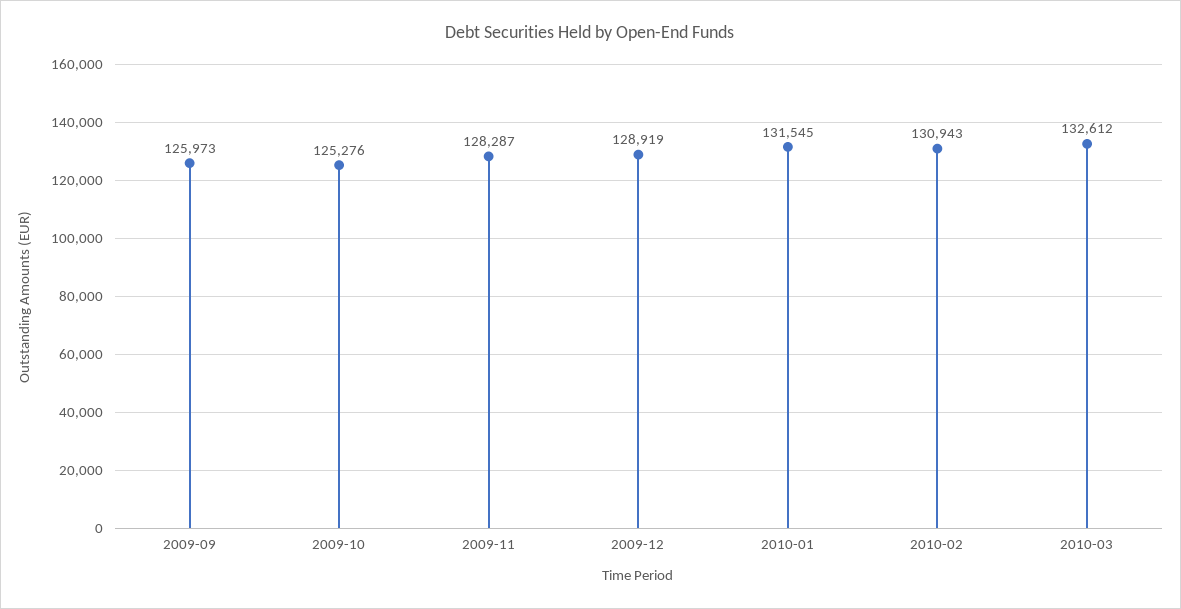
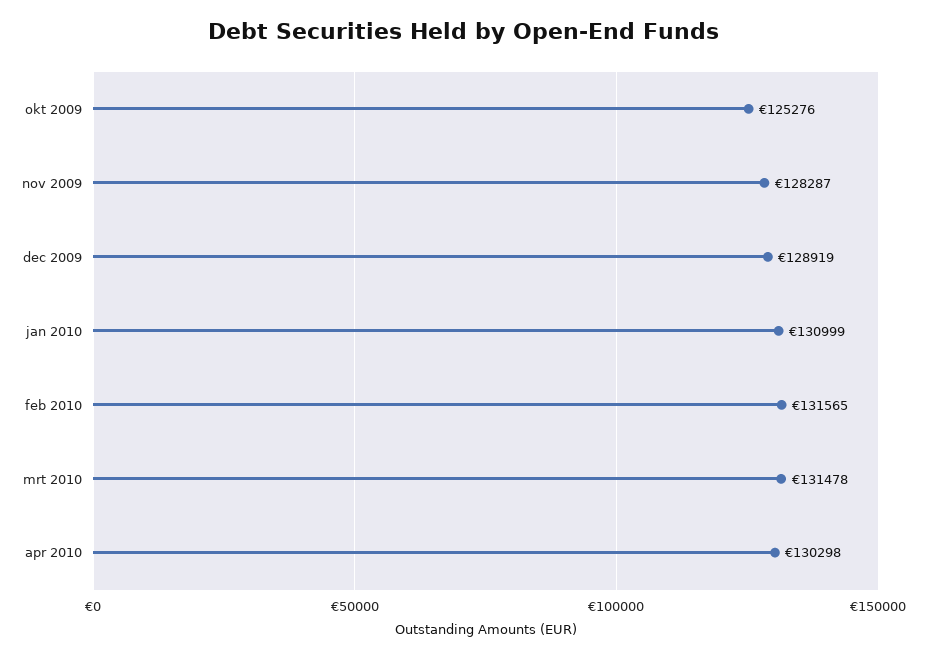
2009-09: 125973 -> none
2010-01: 131545 -> 130999
2010-02: 130943 -> 131565
2010-03: 132612 -> 131478
apr 2010: none -> 130298

